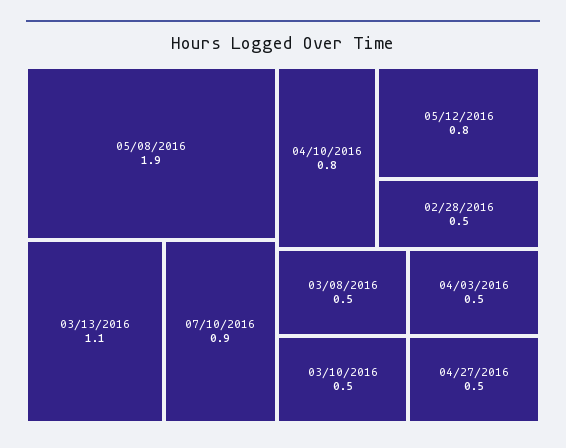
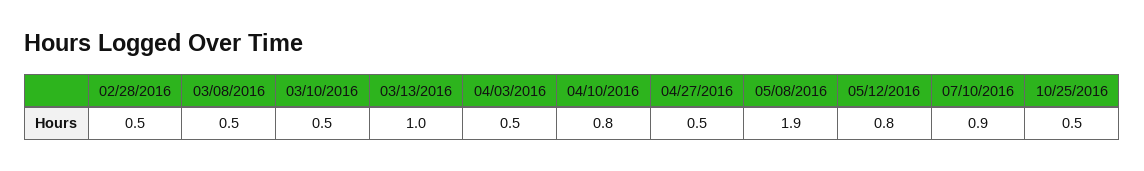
03/13/2016: 1.1 -> 1
10/25/2016: none -> 0.5

